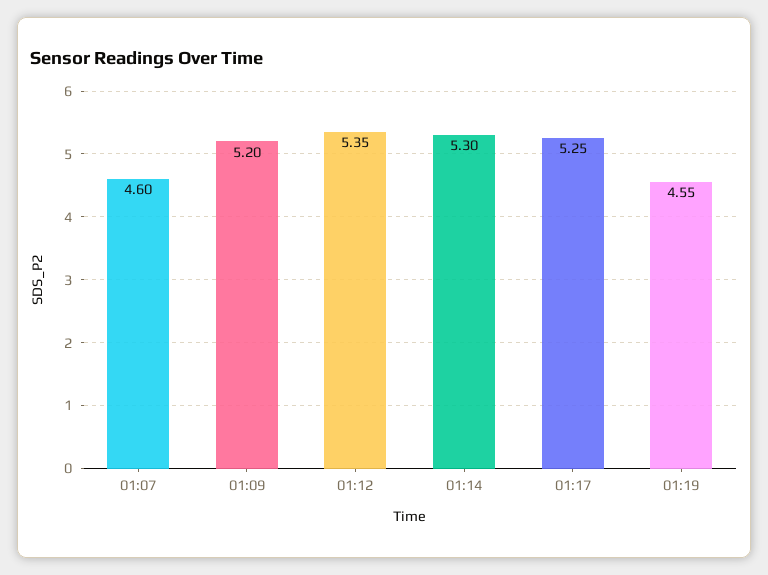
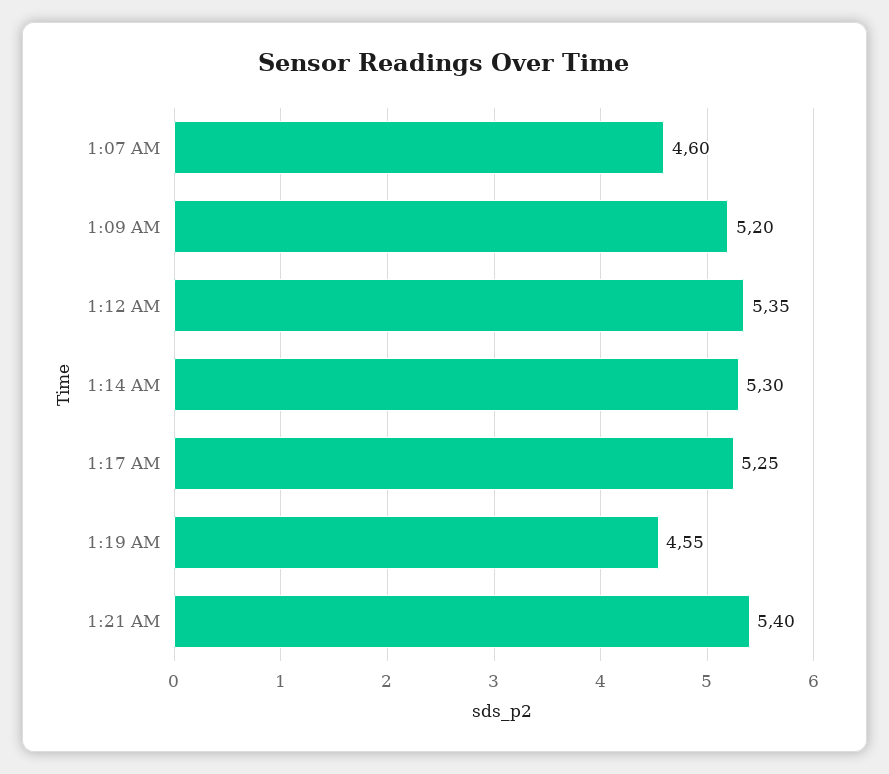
1:21 AM: none -> 5.4

